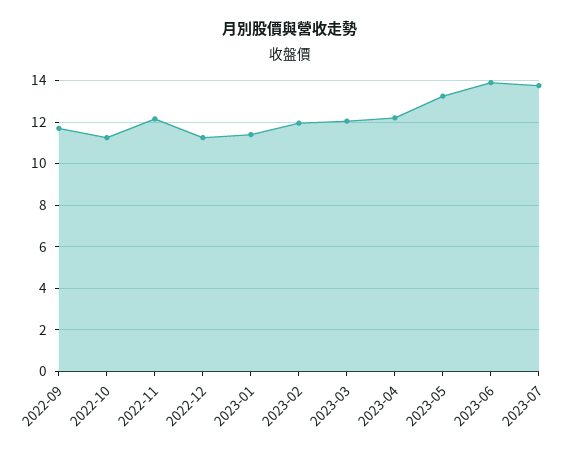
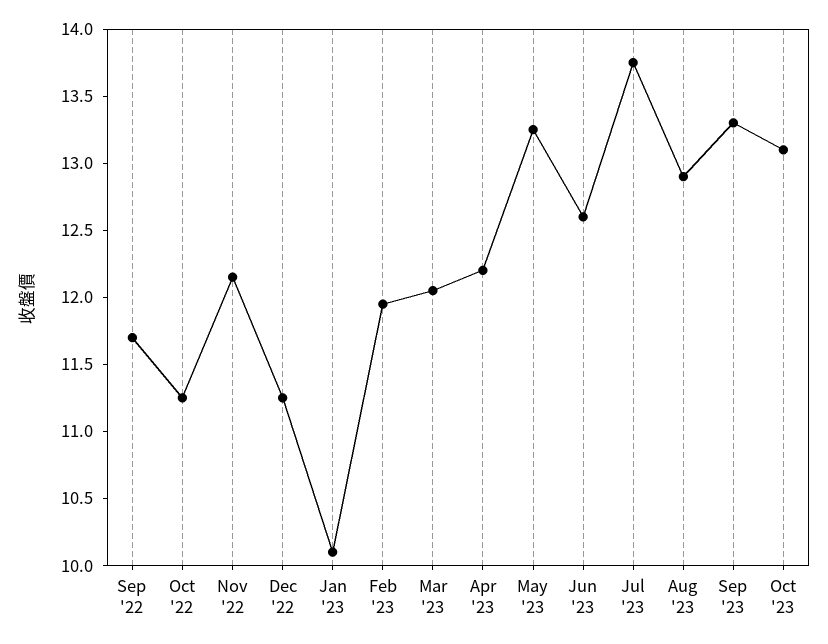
2023-01: 11.5 -> 10.1
2023-06: 14 -> 12.6
Aug '23: none -> 12.9
Sep '23: none -> 13.3
Oct '23: none -> 13.1

